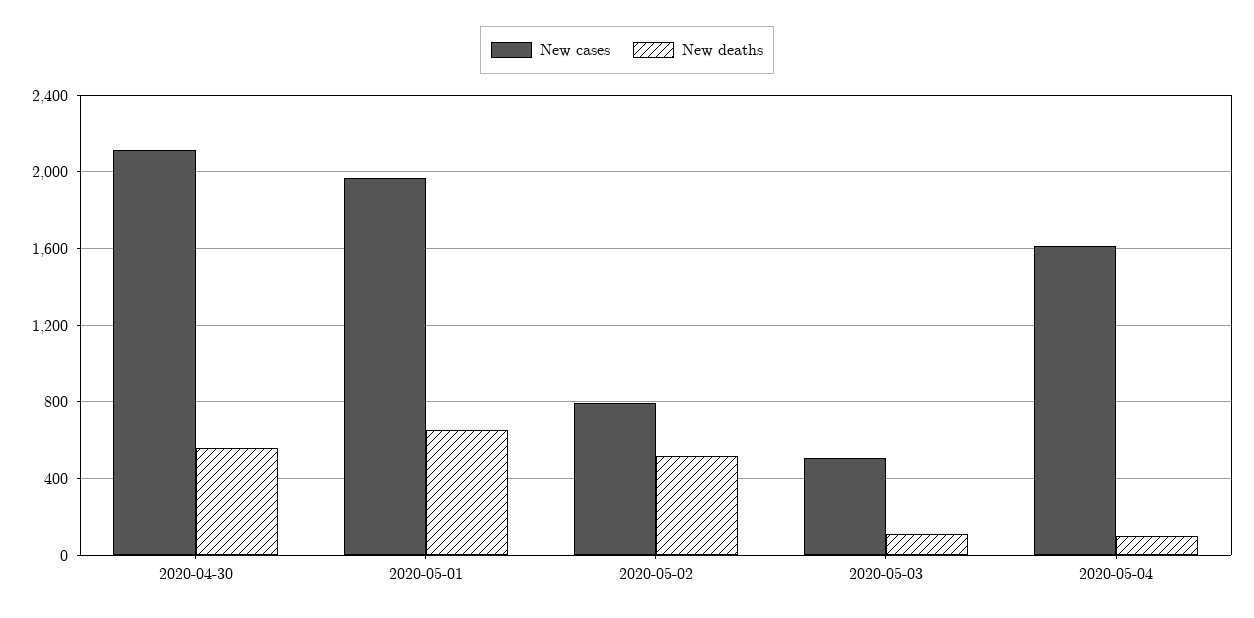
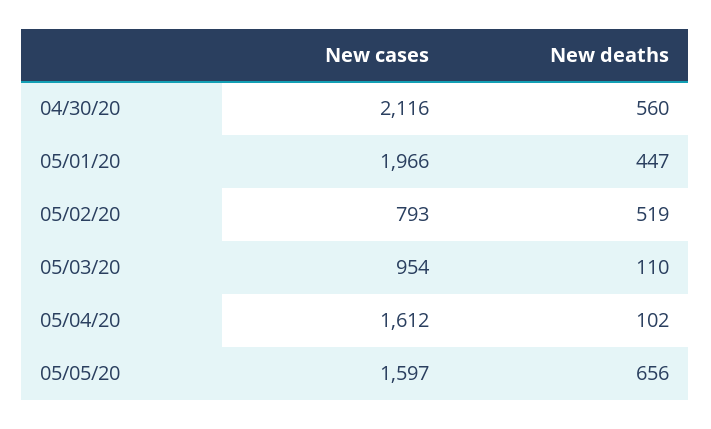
New deaths, 2020-05-01: 650 -> 447
New cases, 2020-05-03: 500 -> 954
New cases, 05/05/20: none -> 1597
New deaths, 05/05/20: none -> 656

